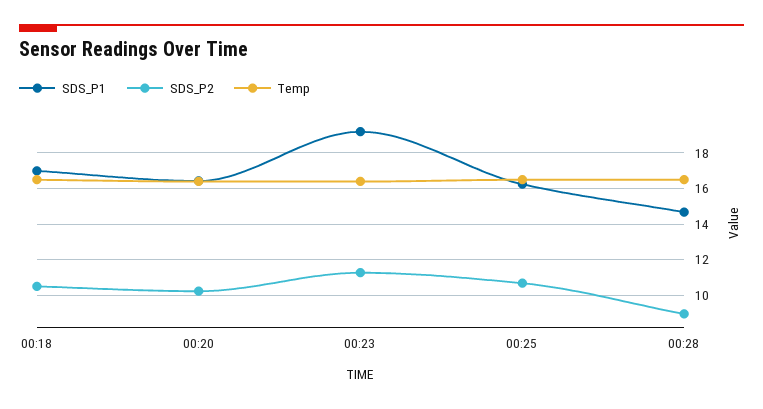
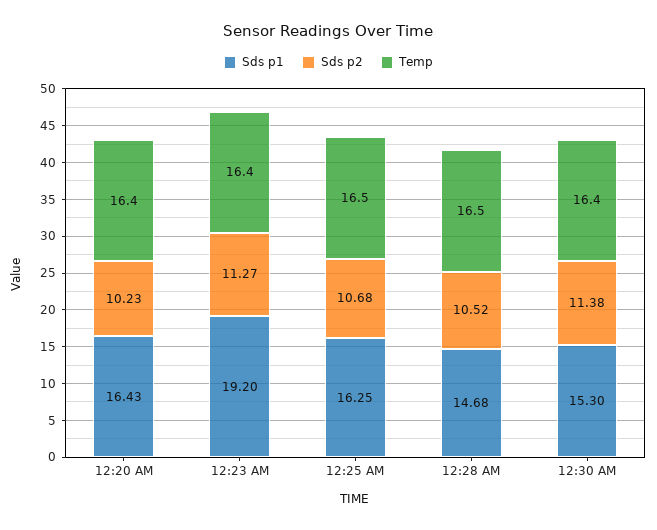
SDS_P1, 00:18: 17 -> none
SDS_P2, 00:18: 10.5 -> none
Temp, 00:18: 16.5 -> none
SDS_P2, 00:28: 9 -> 10.52
SDS_P1, 12:30 AM: none -> 15.3
SDS_P2, 12:30 AM: none -> 11.38
Temp, 12:30 AM: none -> 16.4

